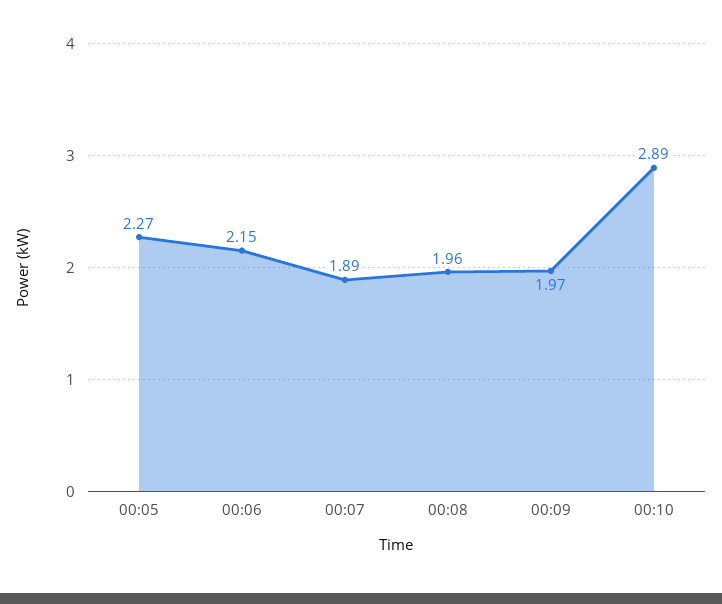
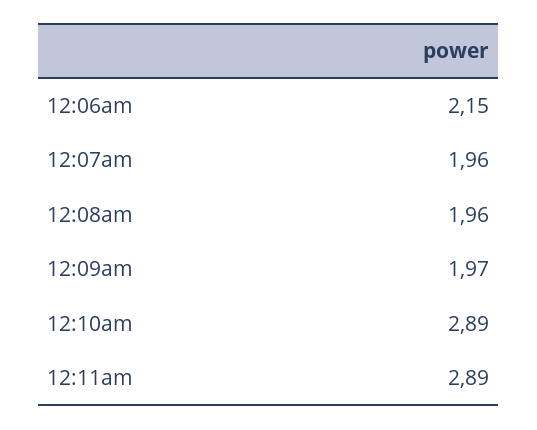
00:05: 2.27 -> none
00:07: 1.89 -> 1.96
12:11am: none -> 2.89

